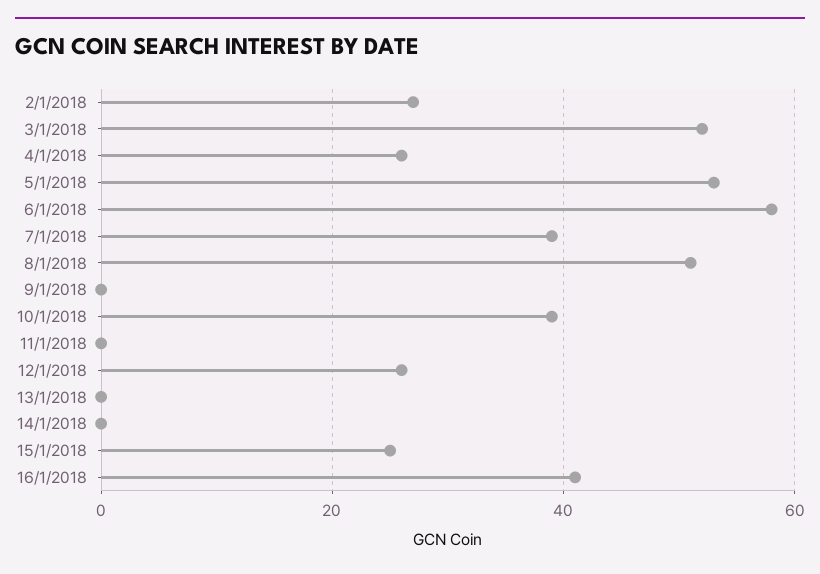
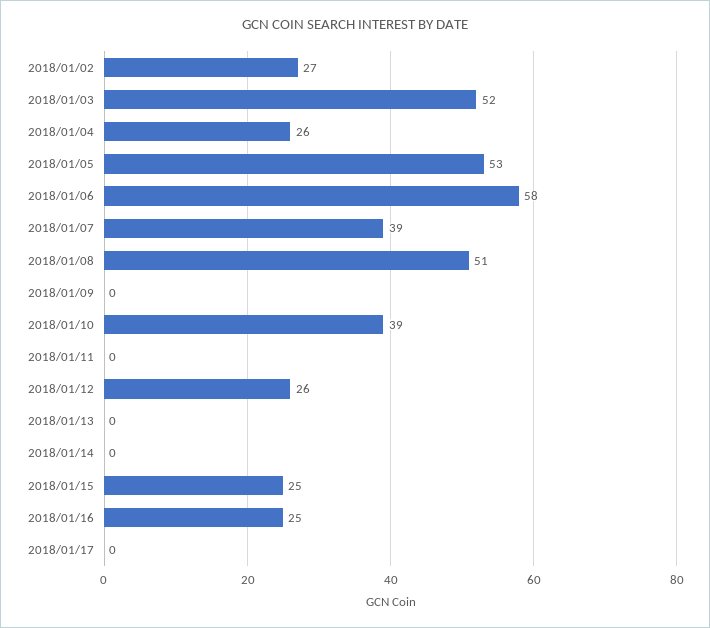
16/1/2018: 40 -> 25
2018/01/17: none -> 0

